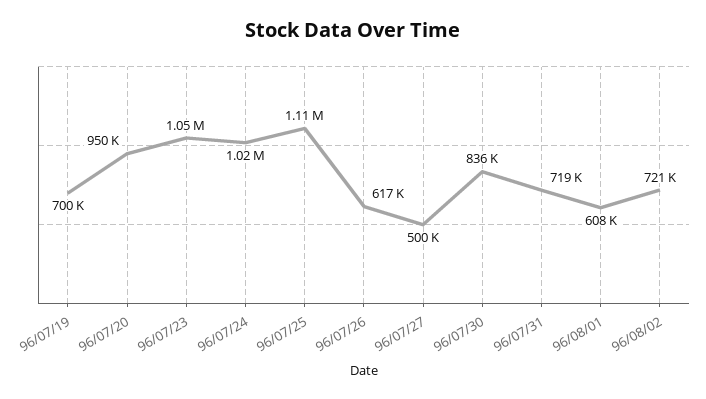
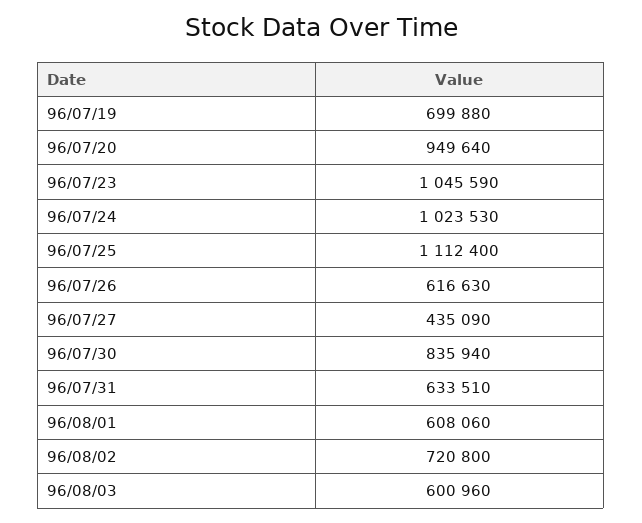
96/07/27: 500000 -> 435090
96/07/31: 719000 -> 633510
96/08/03: none -> 600960

